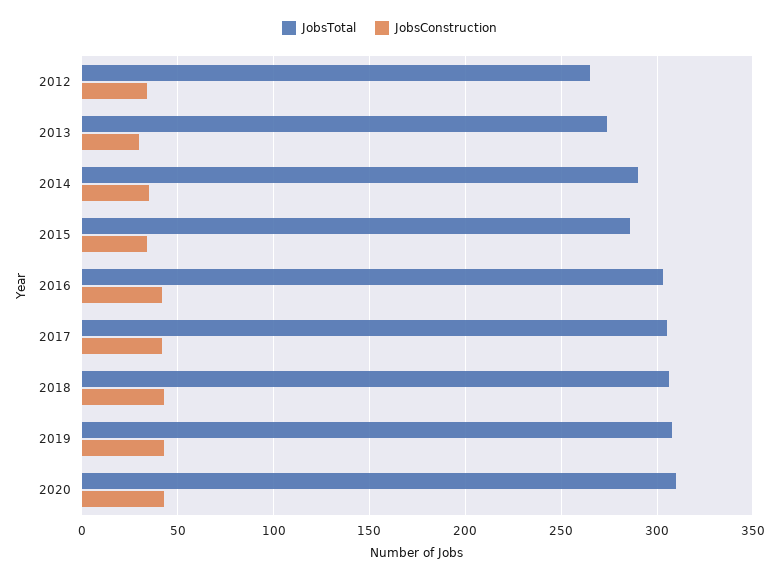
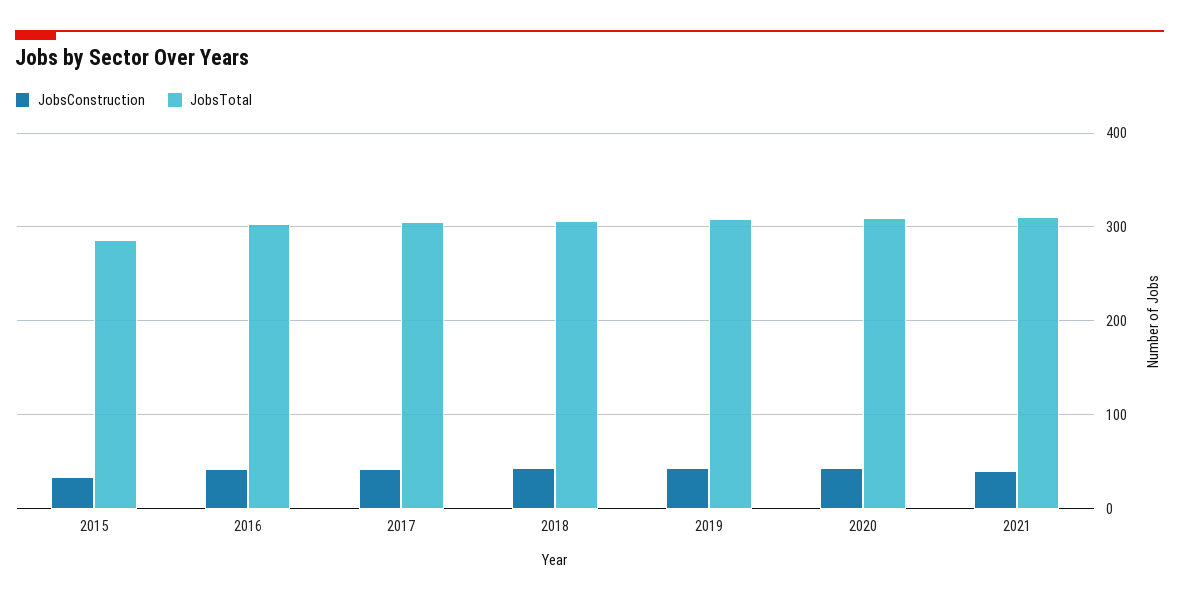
JobsTotal, 2012: 265 -> none
JobsConstruction, 2012: 35 -> none
JobsTotal, 2013: 275 -> none
JobsConstruction, 2013: 30 -> none
JobsTotal, 2014: 290 -> none
JobsConstruction, 2014: 35 -> none
JobsConstruction, 2021: none -> 40
JobsTotal, 2021: none -> 310

